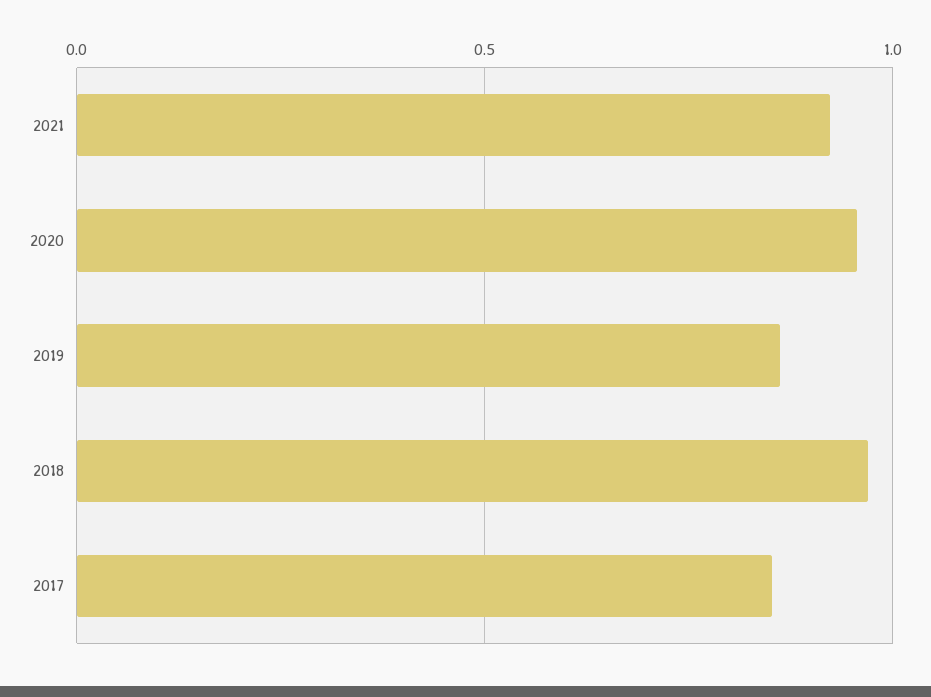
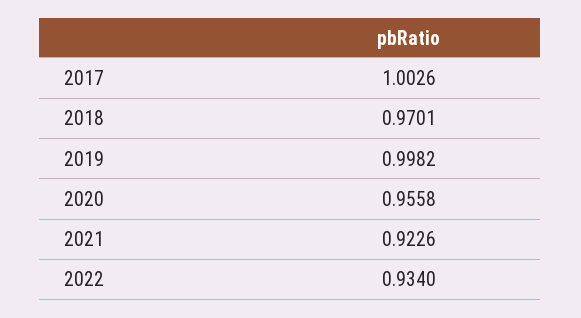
2019: 0.85 -> 0.9982
2017: 0.85 -> 1.0026
2022: none -> 0.934

